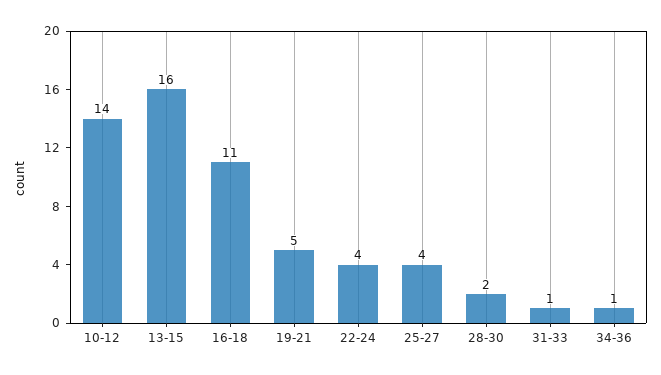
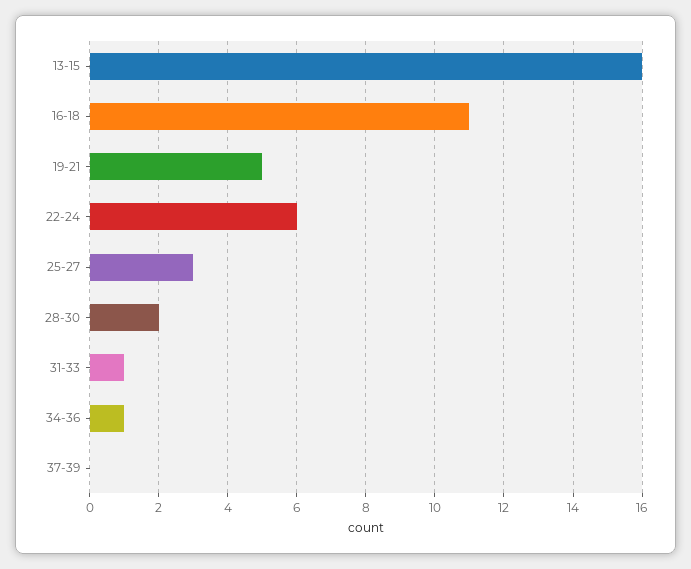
10-12: 14 -> none
22-24: 4 -> 6
25-27: 4 -> 3
37-39: none -> 0

